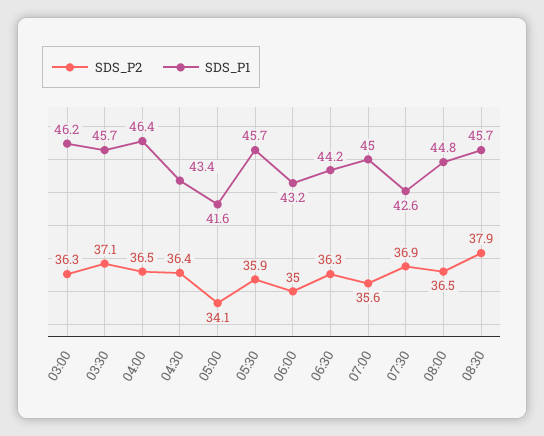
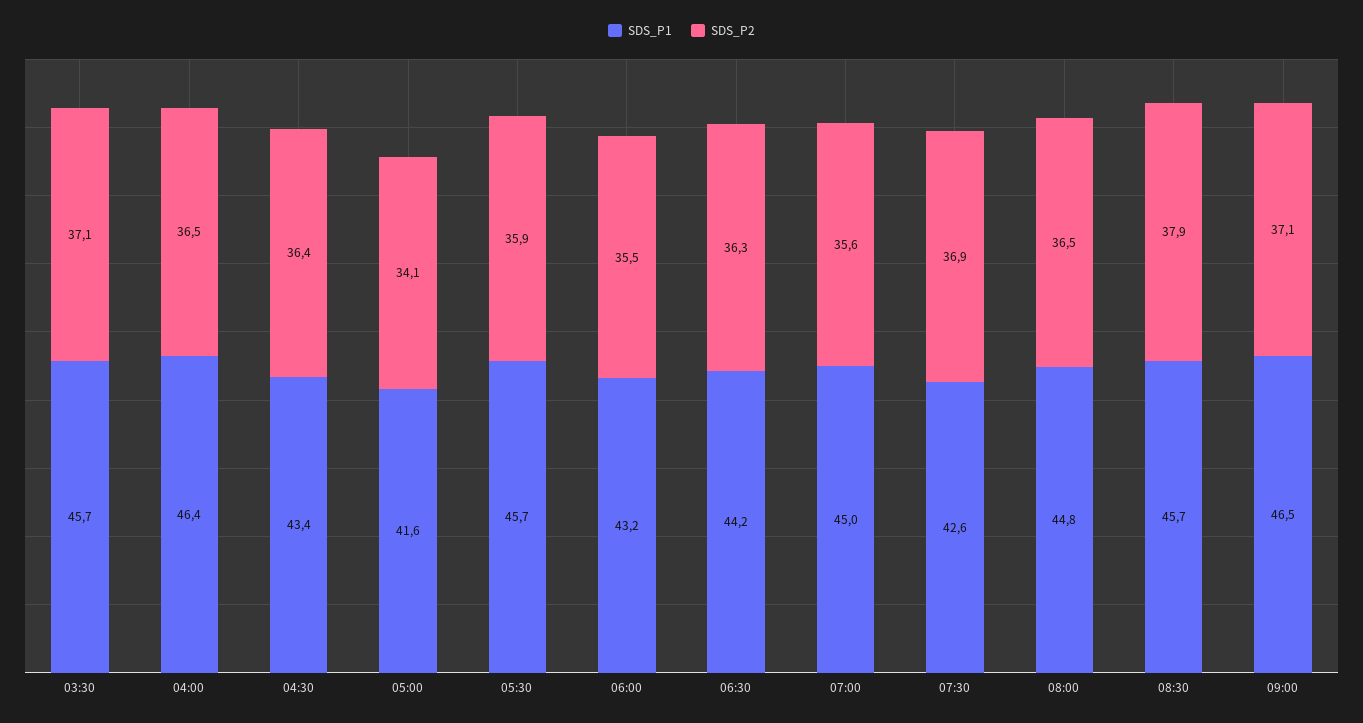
SDS_P2, 03:00: 36.3 -> none
SDS_P1, 03:00: 46.2 -> none
SDS_P2, 06:00: 35 -> 35.5
SDS_P1, 09:00: none -> 46.5
SDS_P2, 09:00: none -> 37.1

